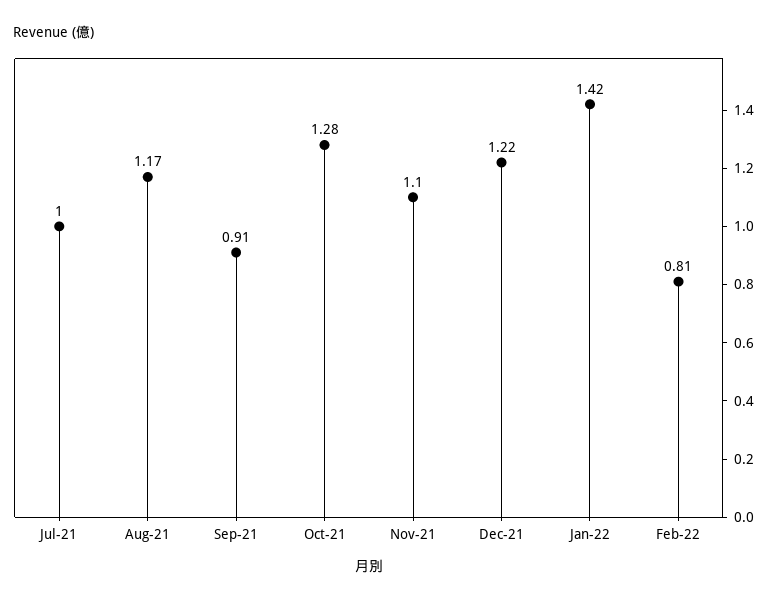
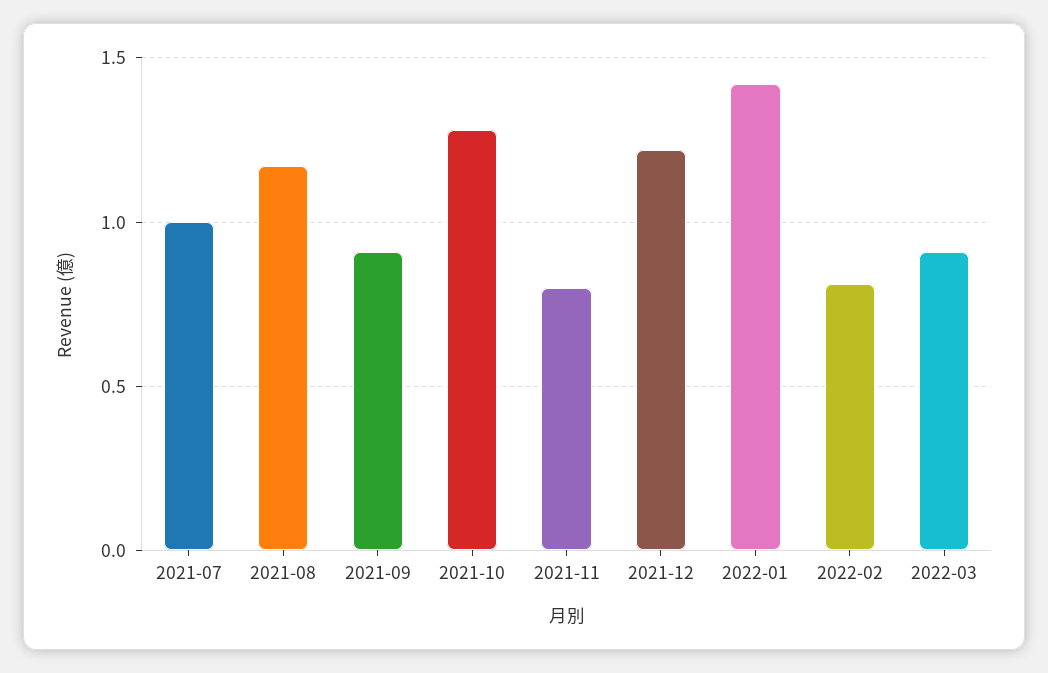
Nov-21: 1.1 -> 0.8
2022-03: none -> 0.9

